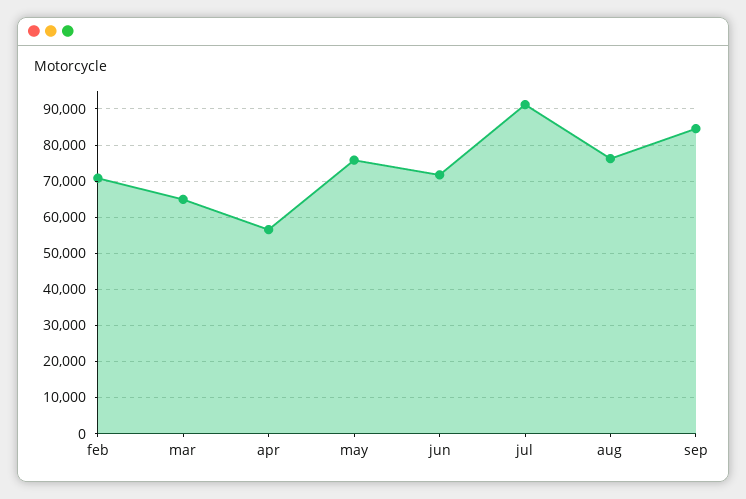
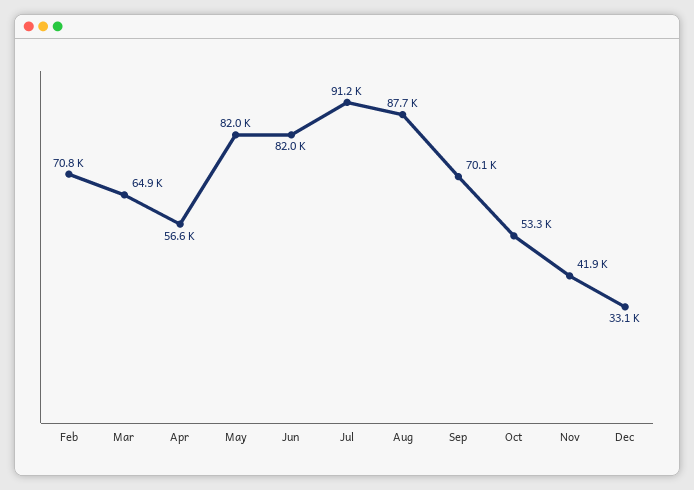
may: 76000 -> 82000
jun: 72000 -> 82000
aug: 76000 -> 87700
sep: 84000 -> 70100
Oct: none -> 53300
Nov: none -> 41900
Dec: none -> 33100

